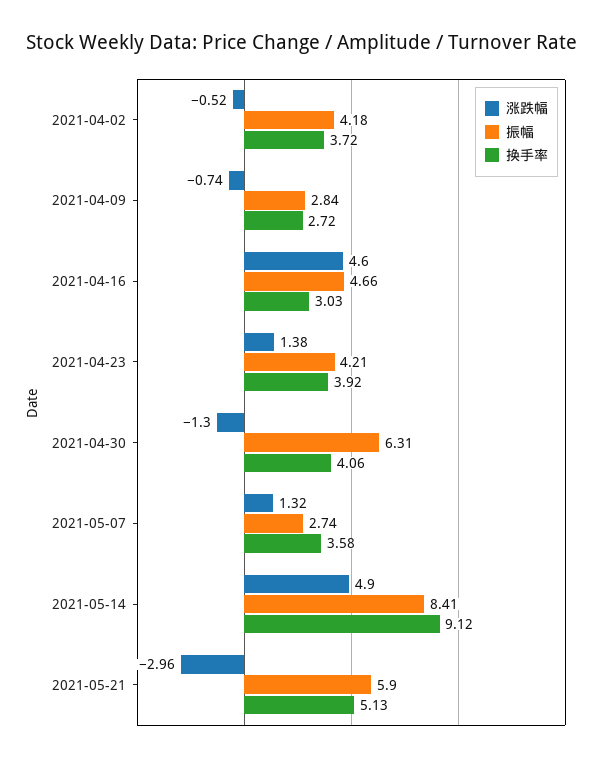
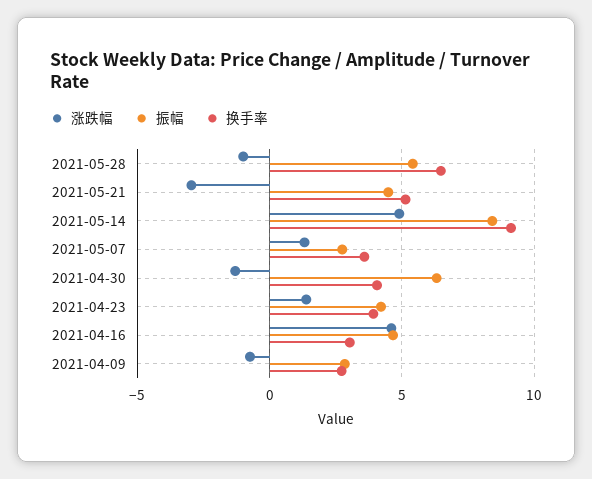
涨跌幅, 2021-04-02: -0.52 -> none
振幅, 2021-04-02: 4.18 -> none
换手率, 2021-04-02: 3.72 -> none
振幅, 2021-05-21: 5.9 -> 4.5
涨跌幅, 2021-05-28: none -> -1
振幅, 2021-05-28: none -> 5.5
换手率, 2021-05-28: none -> 6.5

